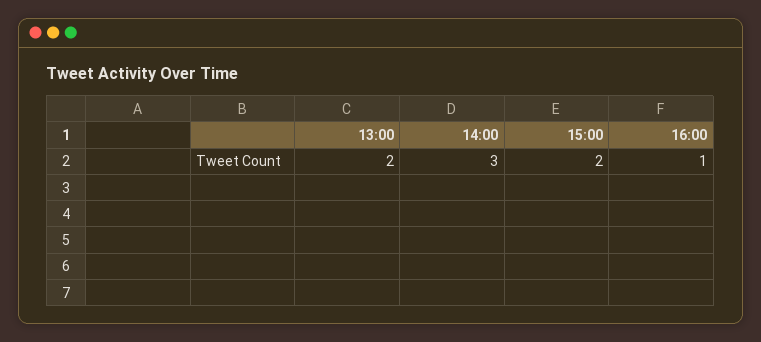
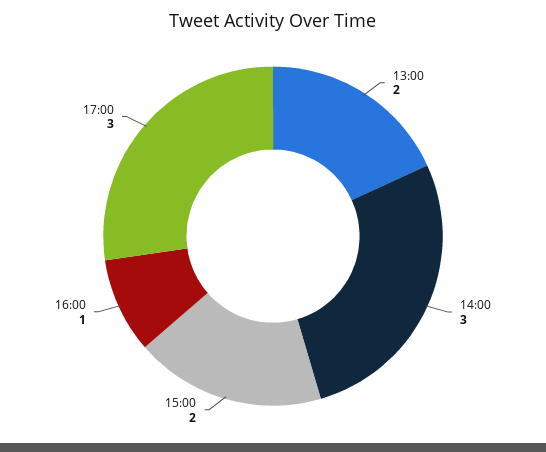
17:00: none -> 3

